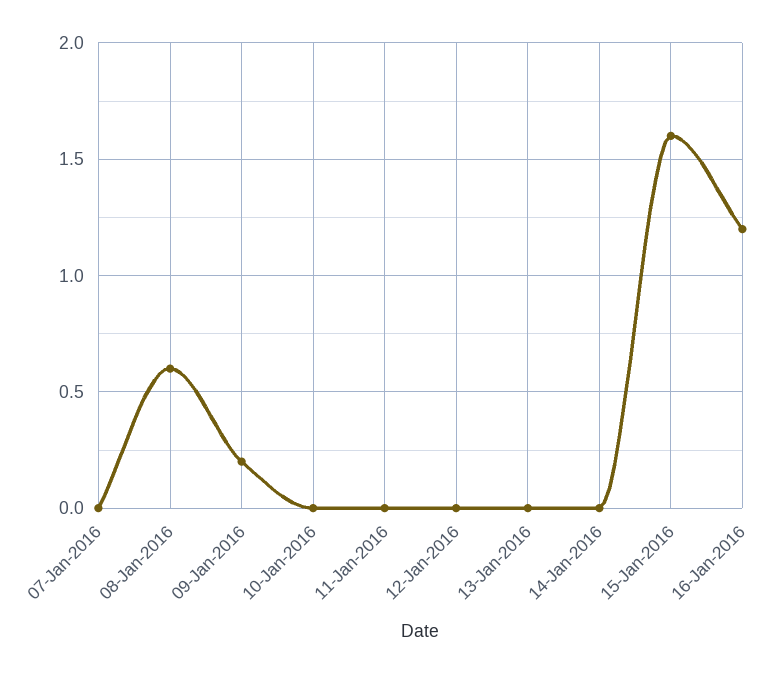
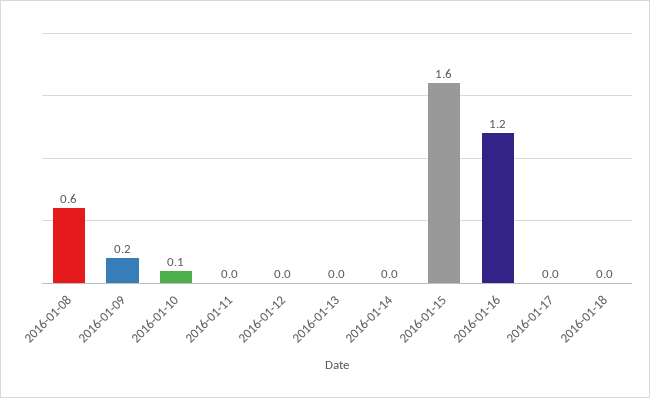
07-Jan-2016: 0 -> none
10-Jan-2016: 0 -> 0.1
2016-01-17: none -> 0
2016-01-18: none -> 0

